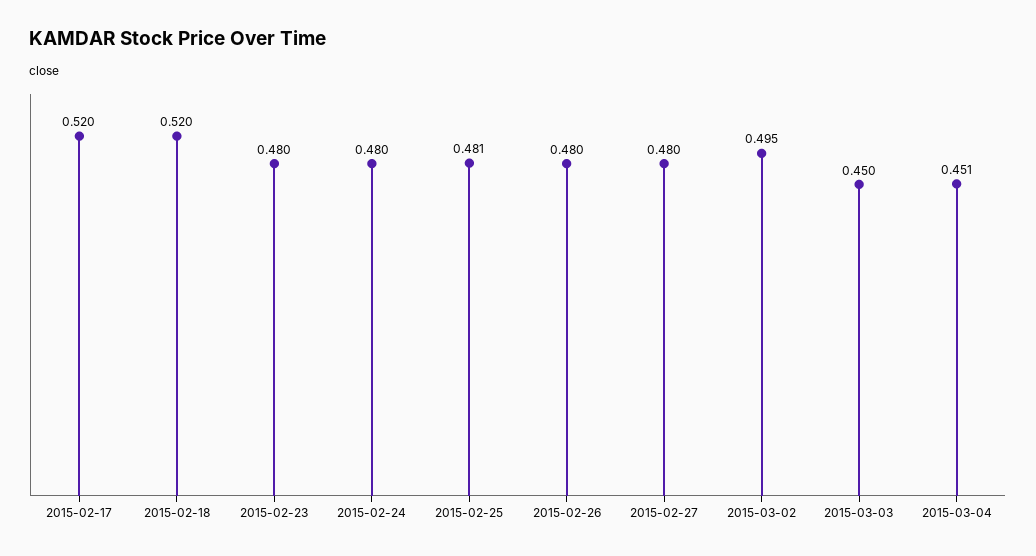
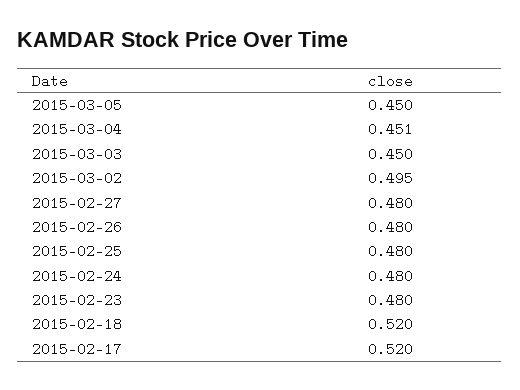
2015-02-25: 0.481 -> 0.48
2015-03-05: none -> 0.45

